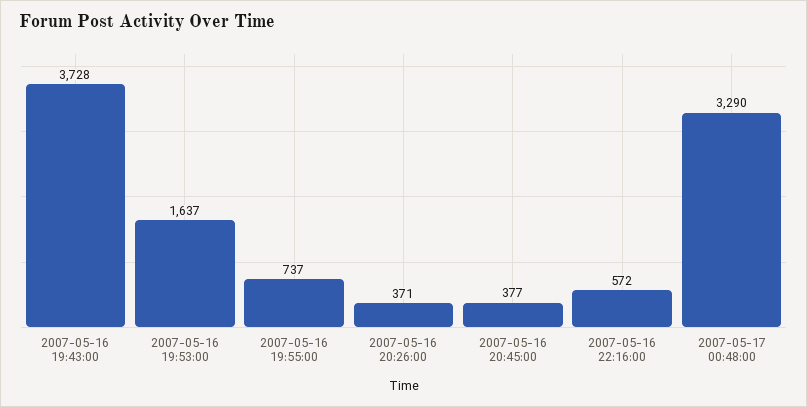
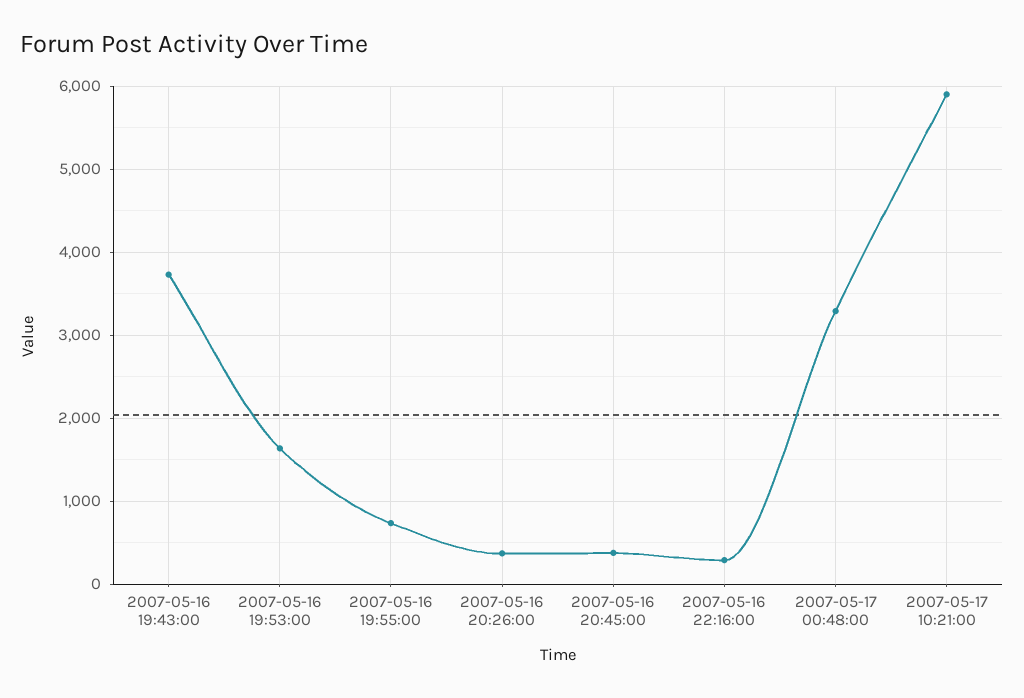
2007-05-16 22:16:00: 572 -> 300
2007-05-17 10:21:00: none -> 5900

